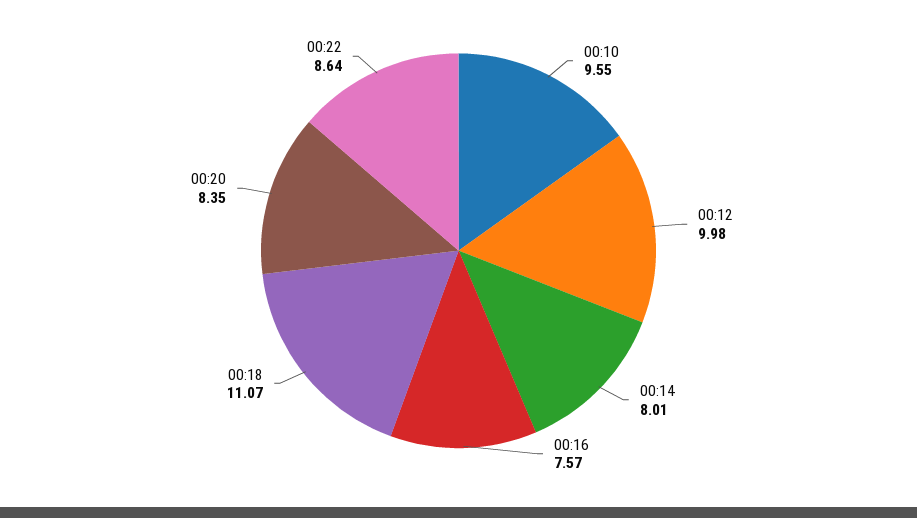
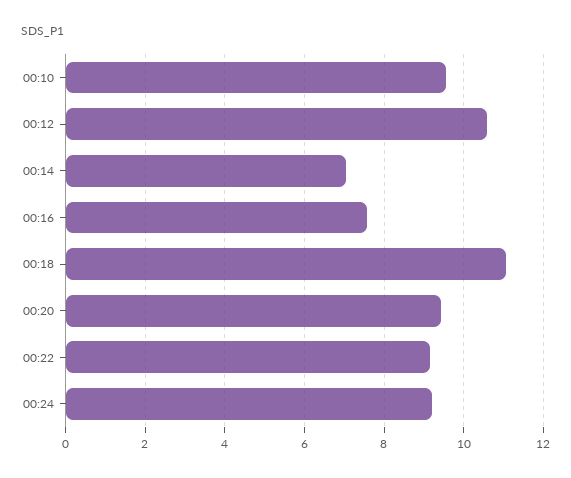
00:12: 9.98 -> 10.6
00:14: 8.01 -> 7
00:20: 8.35 -> 9.4
00:22: 8.64 -> 9.2
00:24: none -> 9.2

